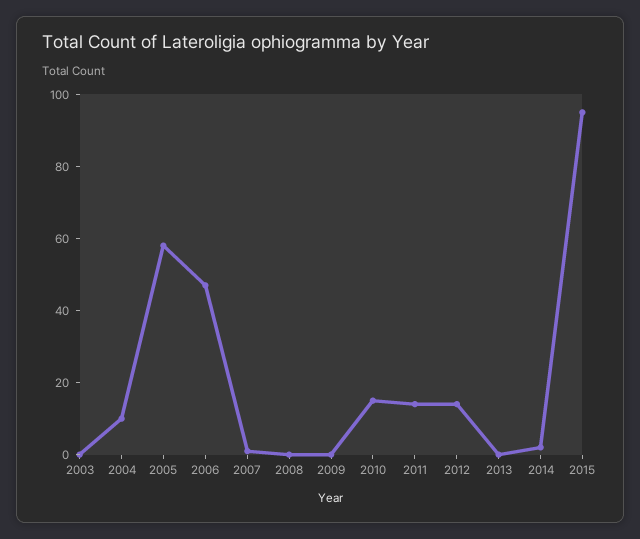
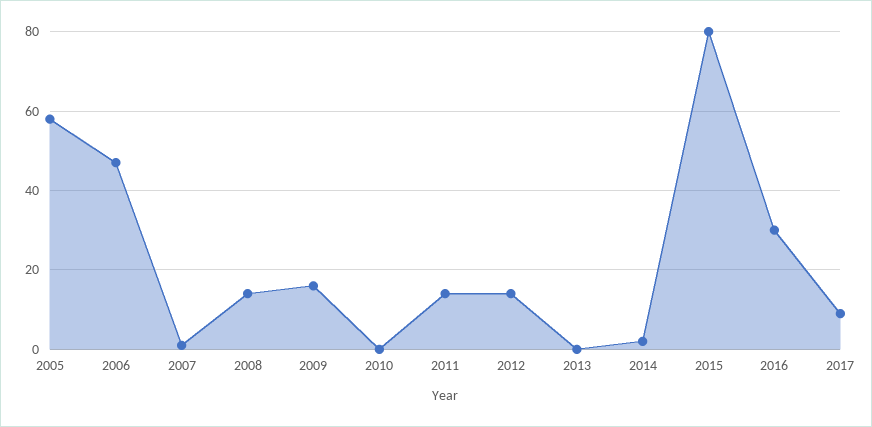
2003: 0 -> none
2004: 10 -> none
2008: 0 -> 15
2009: 0 -> 15
2010: 15 -> 0
2015: 95 -> 80
2016: none -> 30
2017: none -> 10

